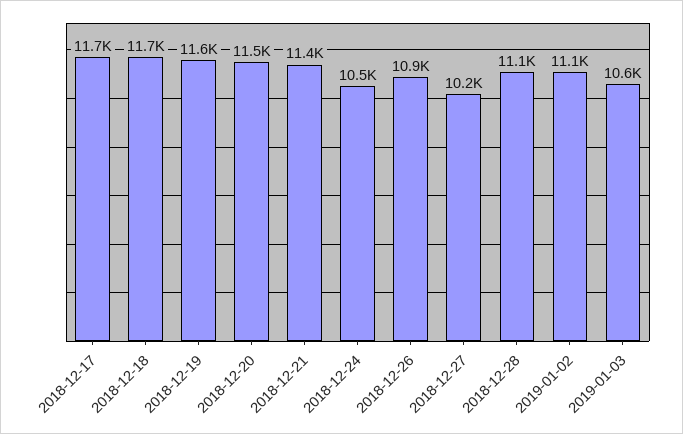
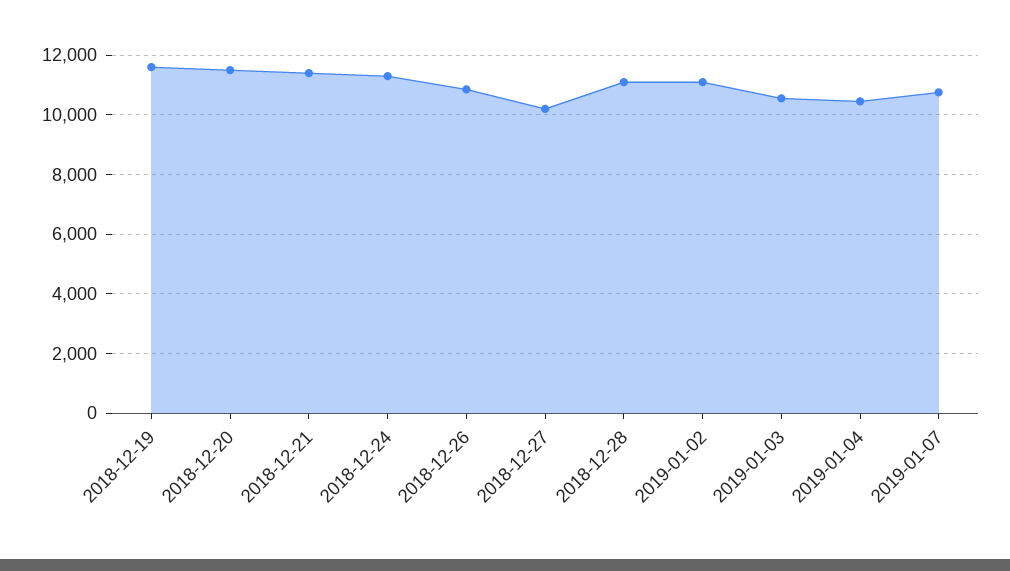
2018-12-17: 11700 -> none
2018-12-18: 11700 -> none
2018-12-24: 10500 -> 11250
2019-01-04: none -> 10500
2019-01-07: none -> 10750

